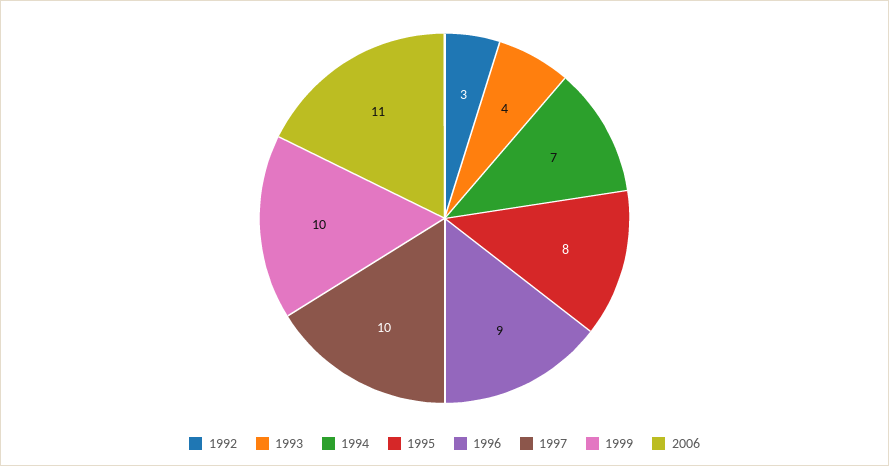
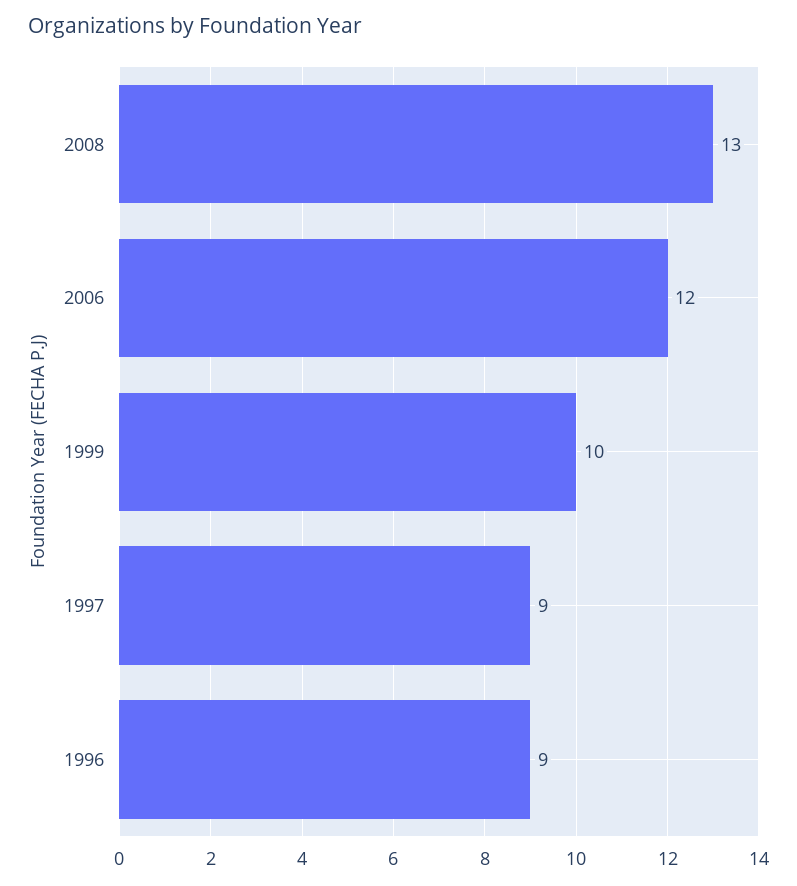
1992: 3 -> none
1993: 4 -> none
1994: 7 -> none
1995: 8 -> none
1997: 10 -> 9
2006: 11 -> 12
2008: none -> 13

